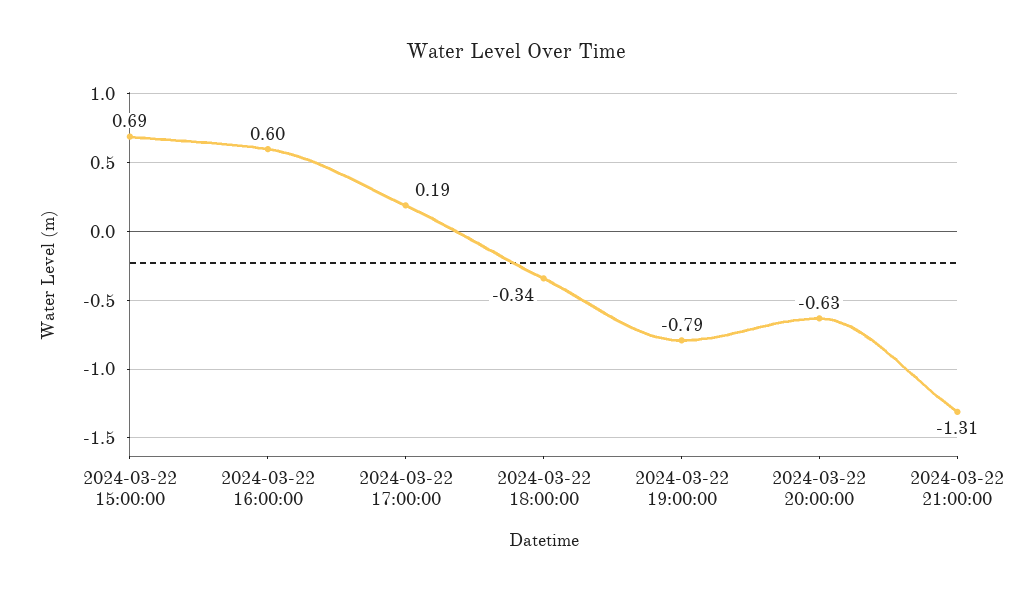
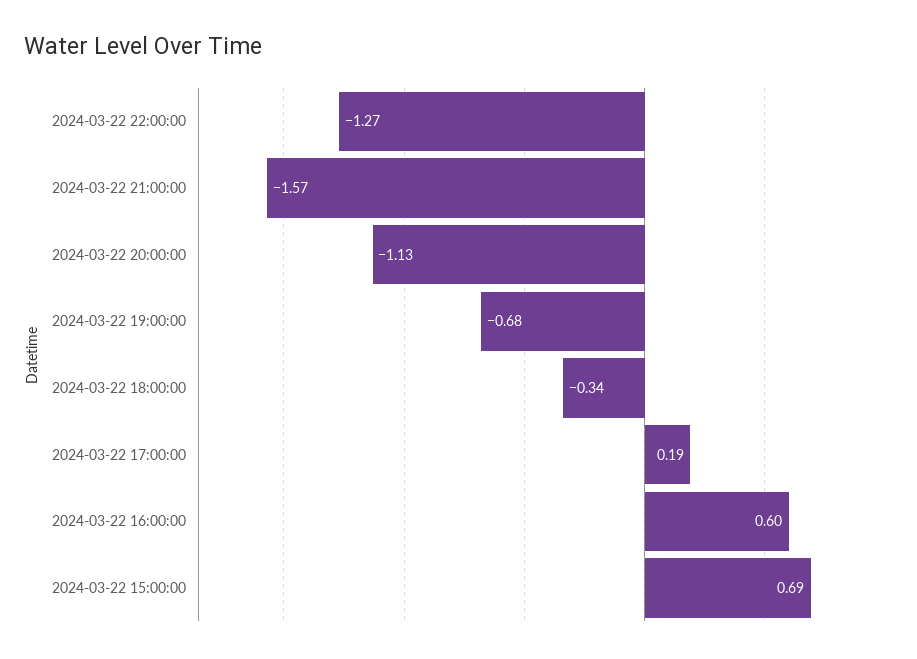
2024-03-22 19:00:00: -0.79 -> -0.68
2024-03-22 20:00:00: -0.63 -> -1.13
2024-03-22 21:00:00: -1.31 -> -1.57
2024-03-22 22:00:00: none -> -1.27

